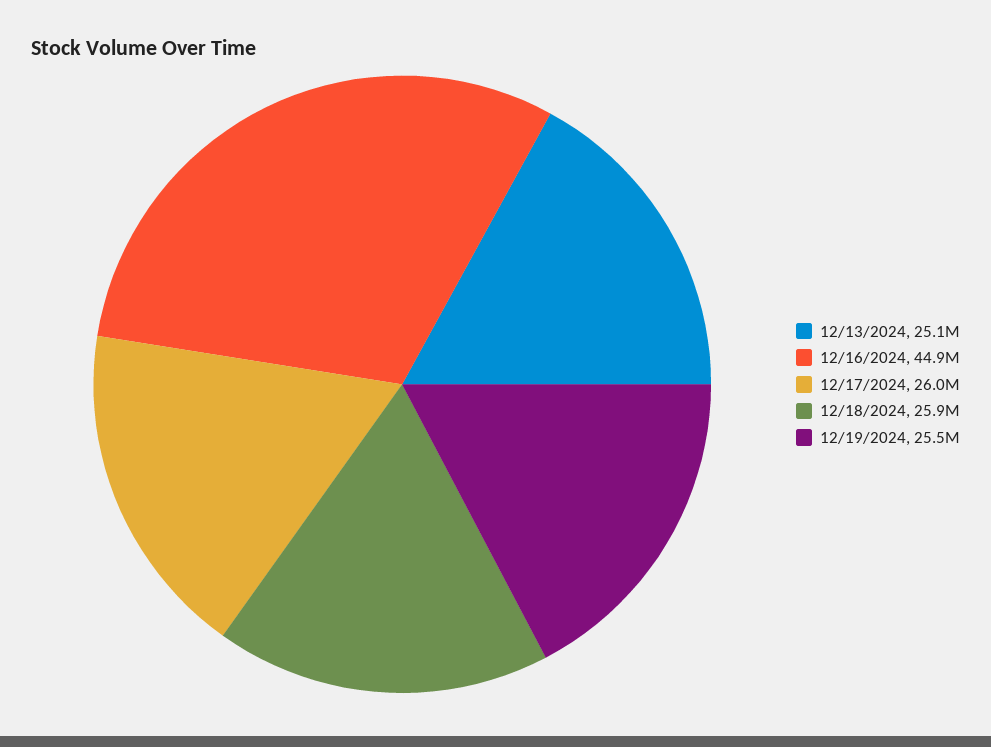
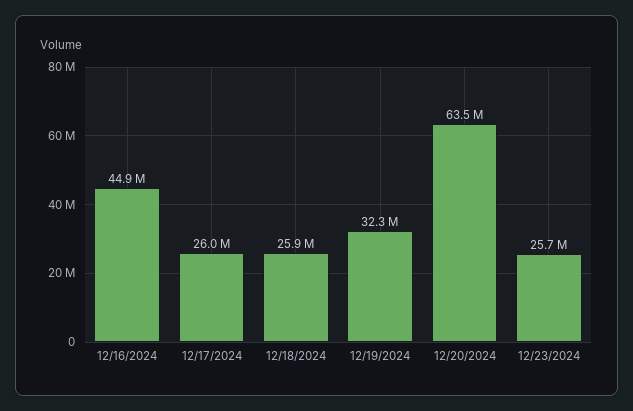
12/13/2024: 25100000 -> none
12/19/2024: 25500000 -> 32300000
12/20/2024: none -> 63500000
12/23/2024: none -> 25700000

